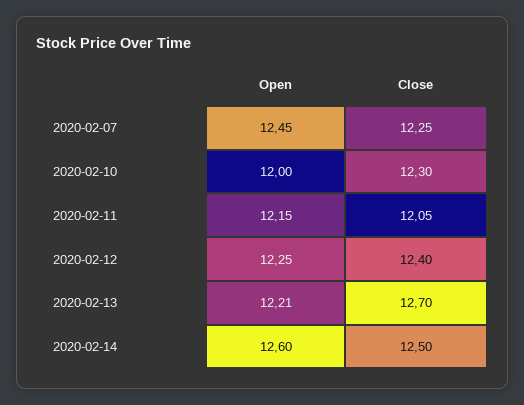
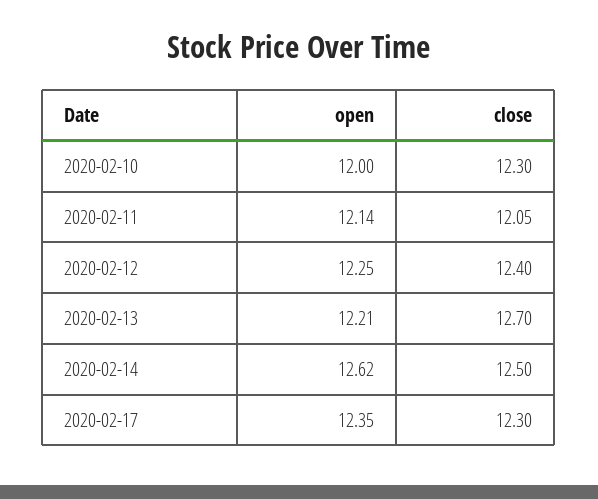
Open, 2020-02-07: 12.45 -> none
Close, 2020-02-07: 12.25 -> none
Open, 2020-02-11: 12.15 -> 12.14
Open, 2020-02-14: 12.6 -> 12.62
Open, 2020-02-17: none -> 12.35
Close, 2020-02-17: none -> 12.3

